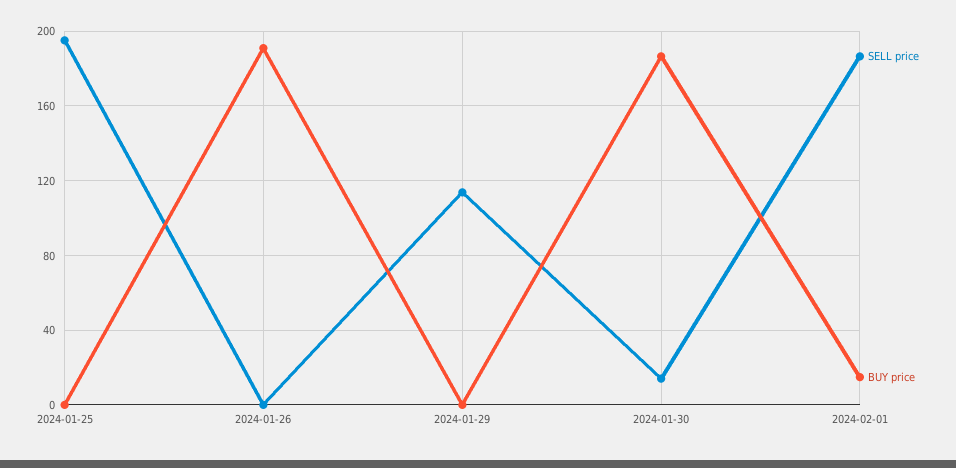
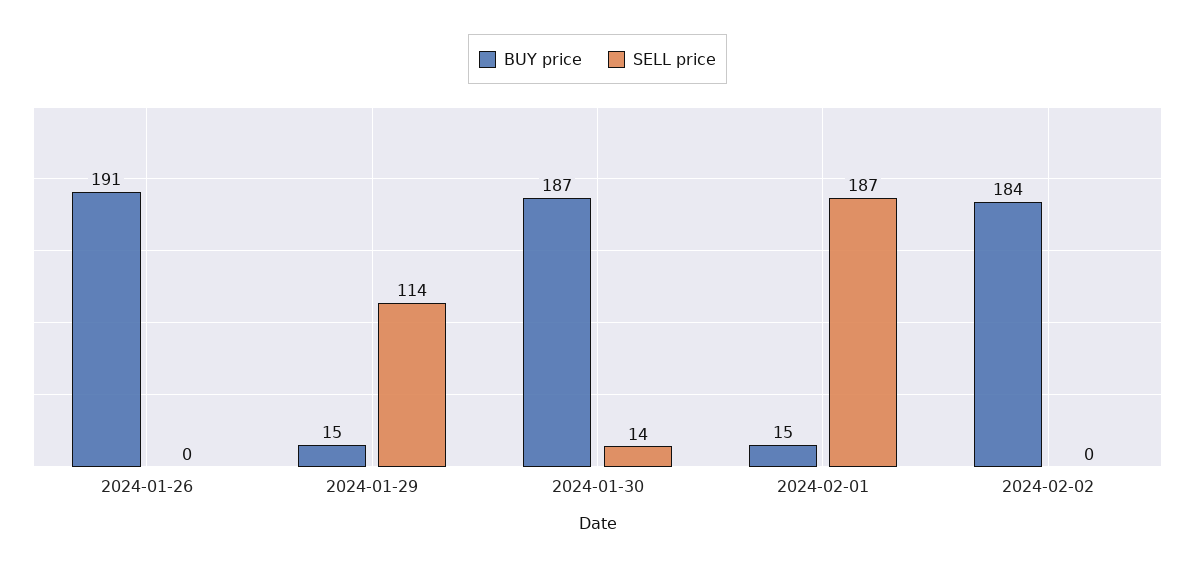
SELL price, 2024-01-25: 195 -> none
BUY price, 2024-01-25: 0 -> none
BUY price, 2024-01-29: 0 -> 15
BUY price, 2024-02-02: none -> 184
SELL price, 2024-02-02: none -> 0

